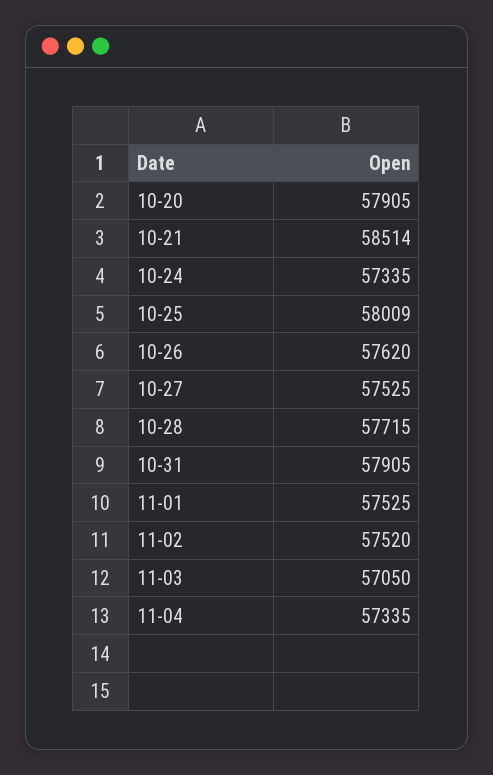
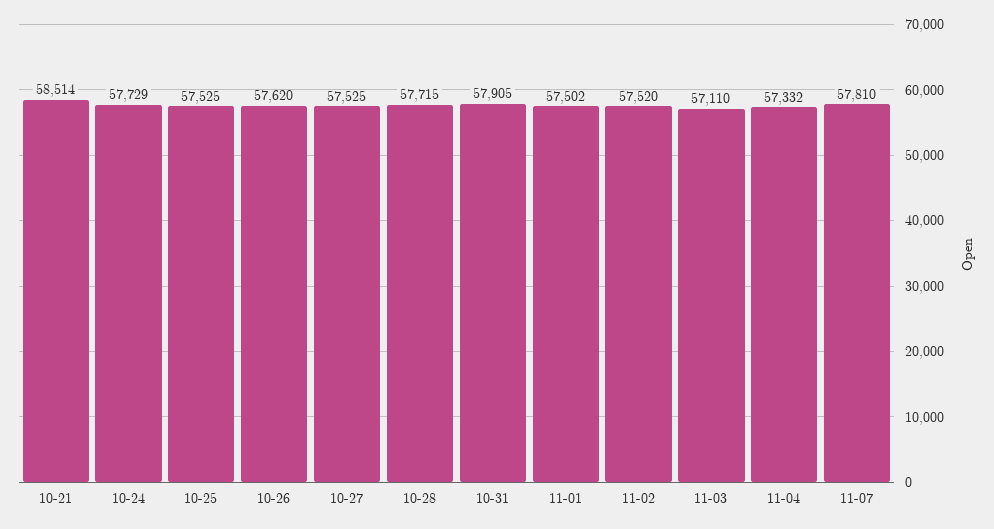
10-20: 57905 -> none
10-24: 57335 -> 57729
10-25: 58009 -> 57525
11-01: 57525 -> 57502
11-03: 57050 -> 57110
11-04: 57335 -> 57332
11-07: none -> 57810

